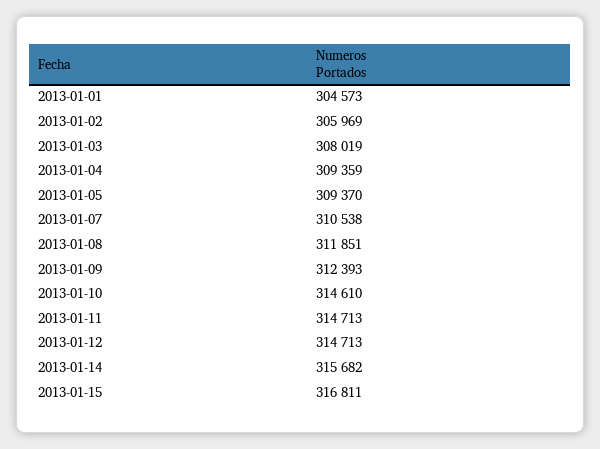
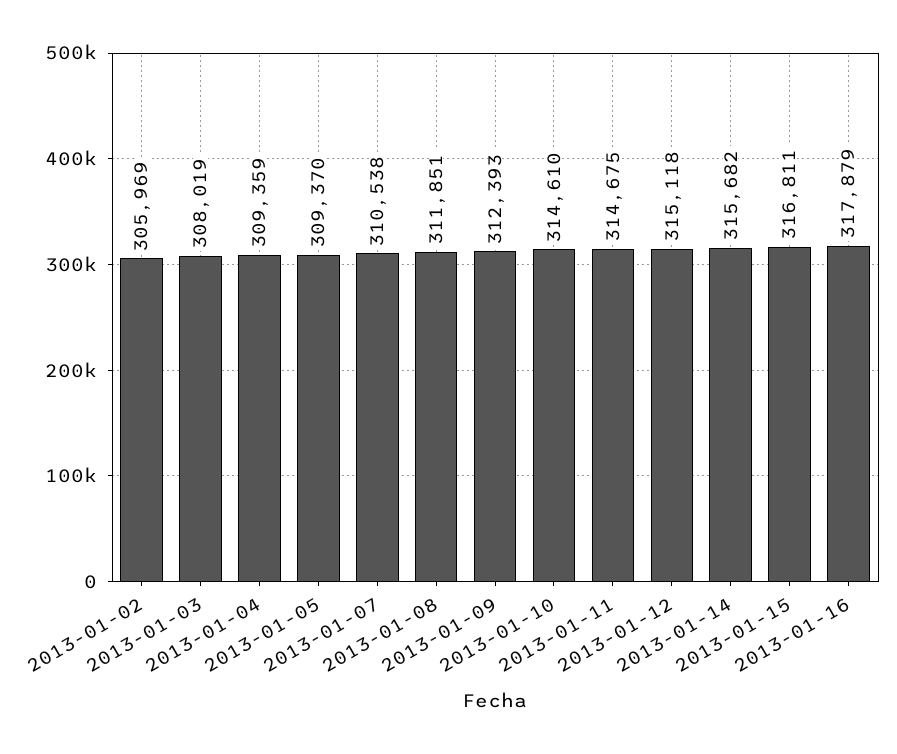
2013-01-01: 304573 -> none
2013-01-11: 314713 -> 314675
2013-01-12: 314713 -> 315118
2013-01-16: none -> 317879

